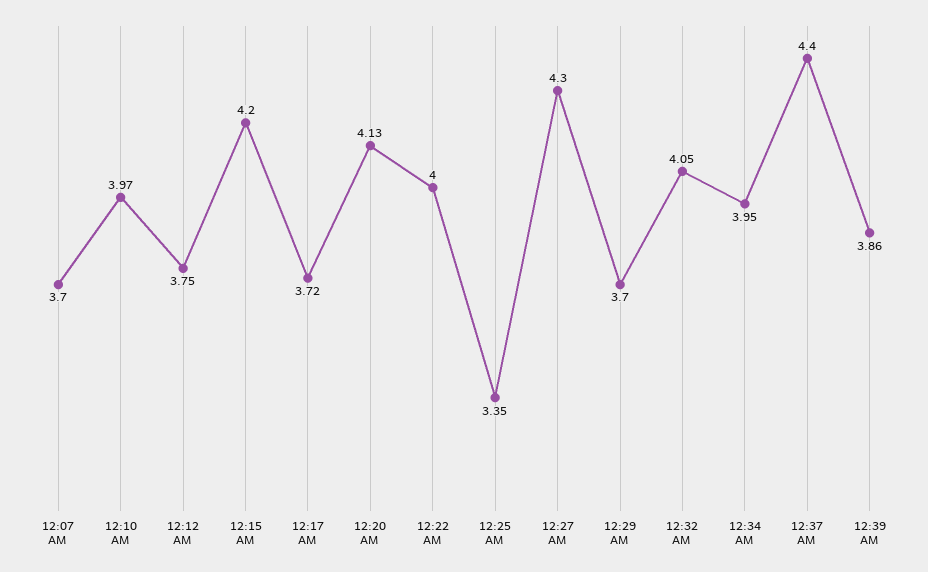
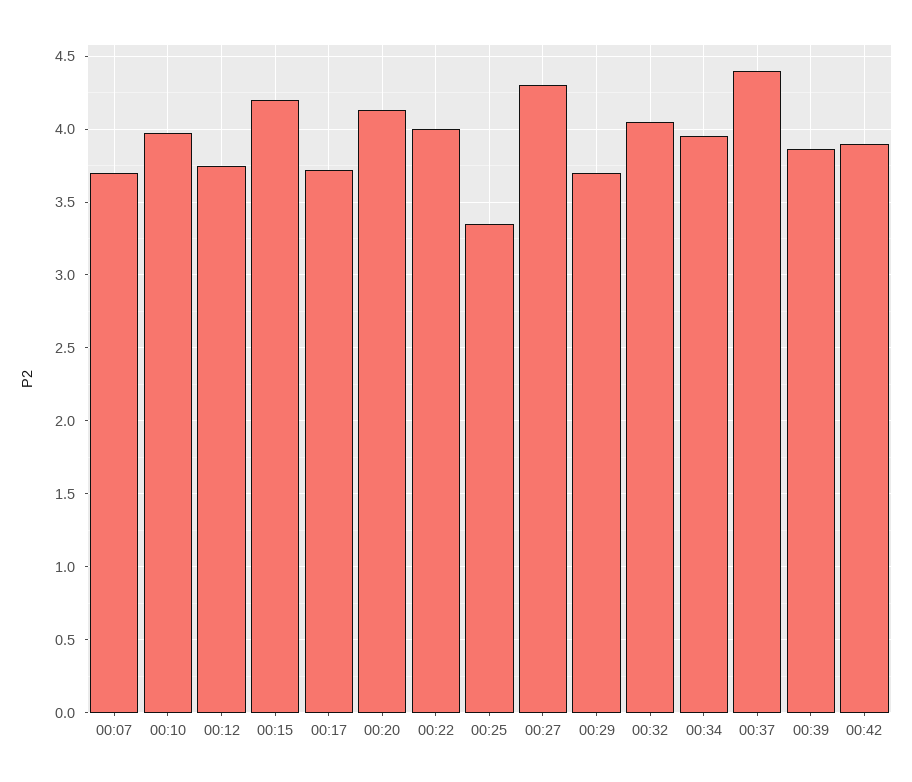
00:42: none -> 3.9

